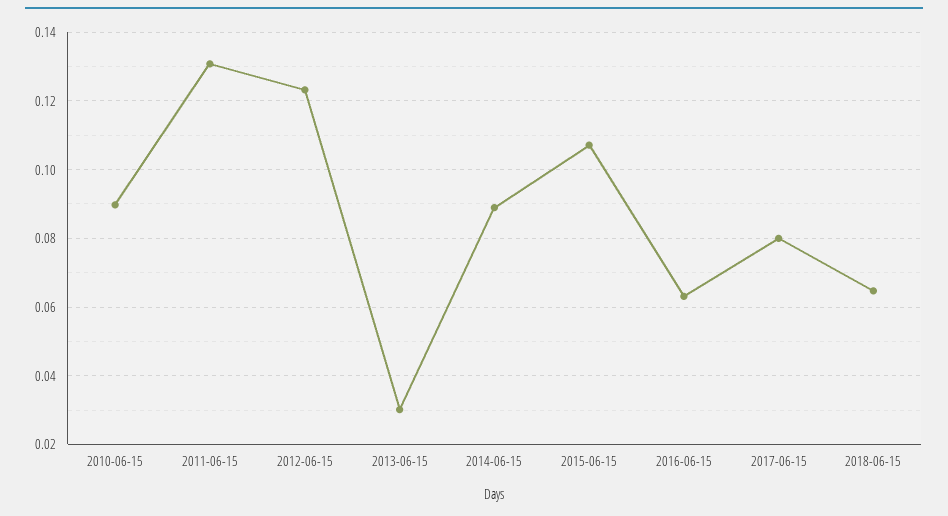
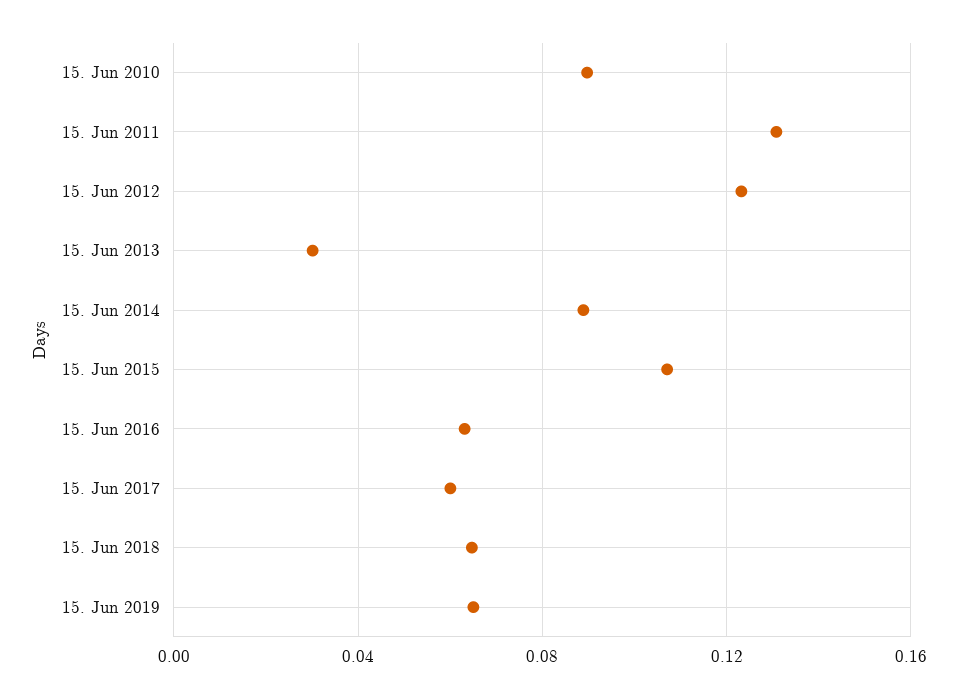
2017-06-15: 0.08 -> 0.06
15. Jun 2019: none -> 0.065

